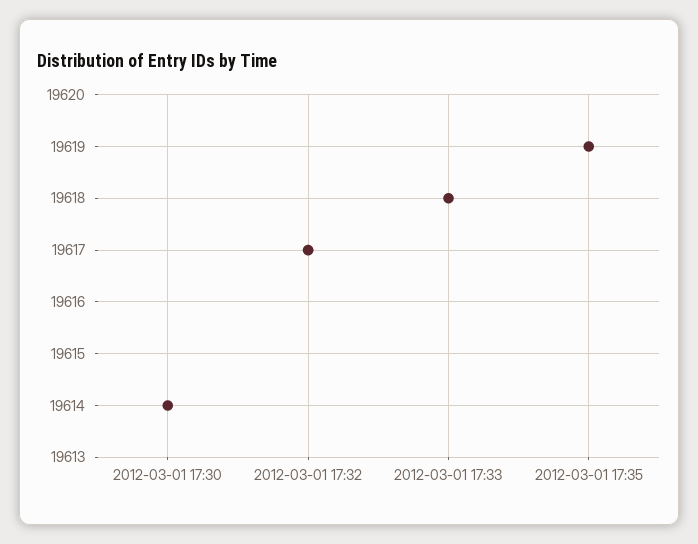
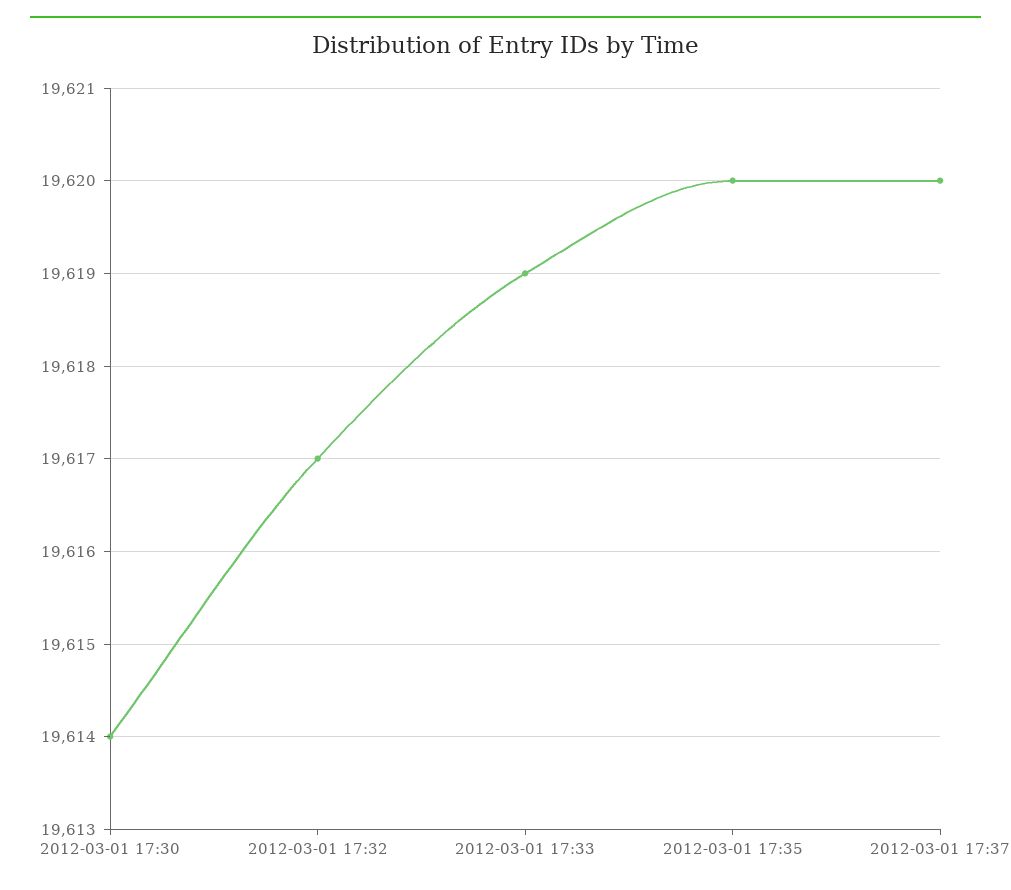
2012-03-01 17:33: 19618 -> 19619
2012-03-01 17:35: 19619 -> 19620
2012-03-01 17:37: none -> 19620

